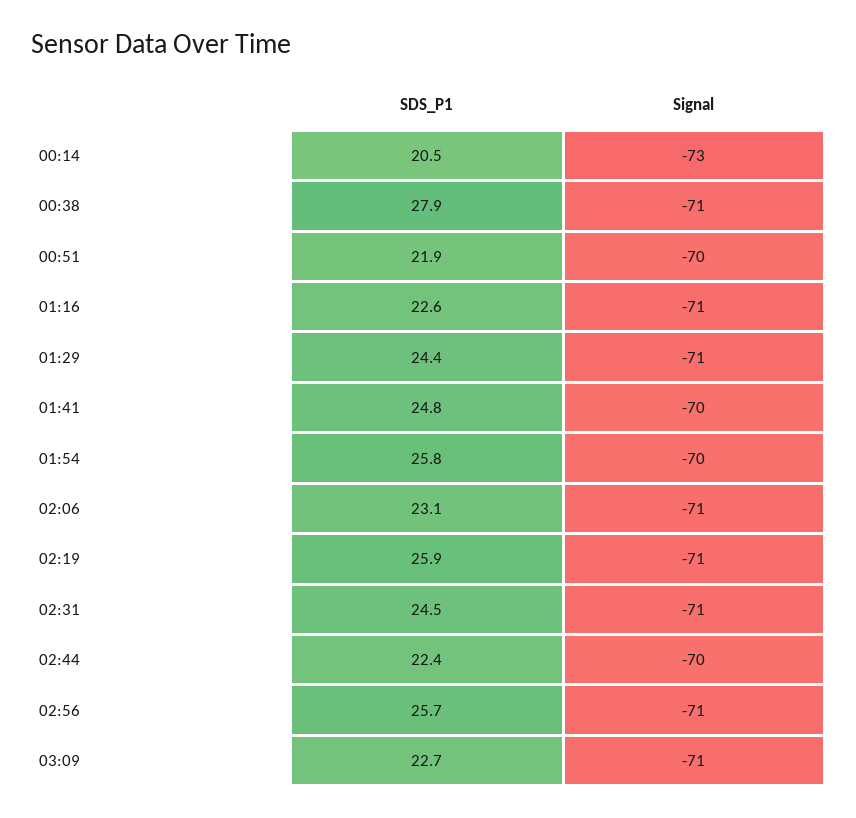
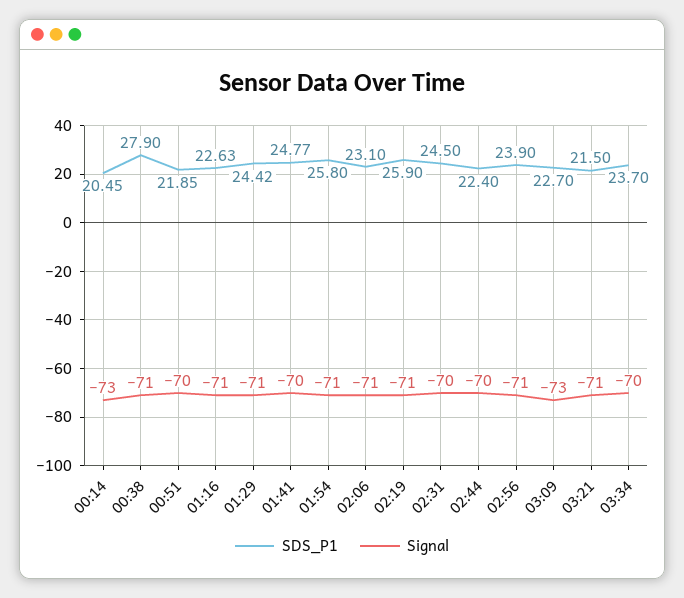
Signal, 01:54: -70 -> -71
Signal, 02:31: -71 -> -70
SDS_P1, 02:56: 25.7 -> 23.9
Signal, 03:09: -71 -> -73
SDS_P1, 03:21: none -> 21.5
Signal, 03:21: none -> -71
SDS_P1, 03:34: none -> 23.7
Signal, 03:34: none -> -70

